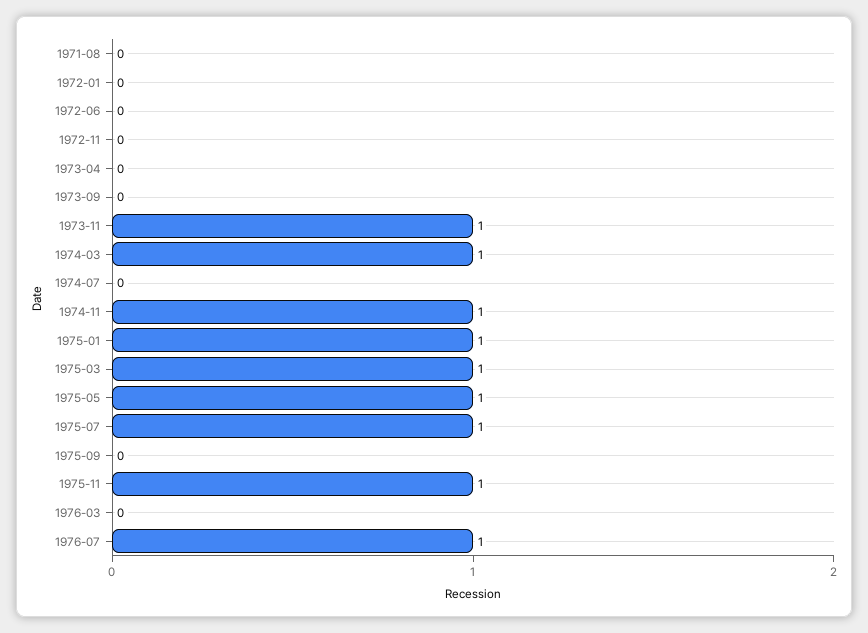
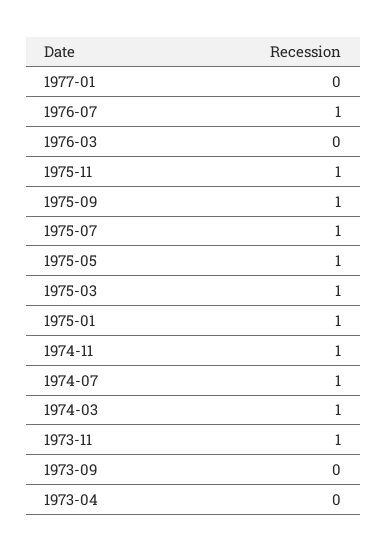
1971-08: 0 -> none
1972-01: 0 -> none
1972-06: 0 -> none
1972-11: 0 -> none
1974-07: 0 -> 1
1975-09: 0 -> 1
1977-01: none -> 0

